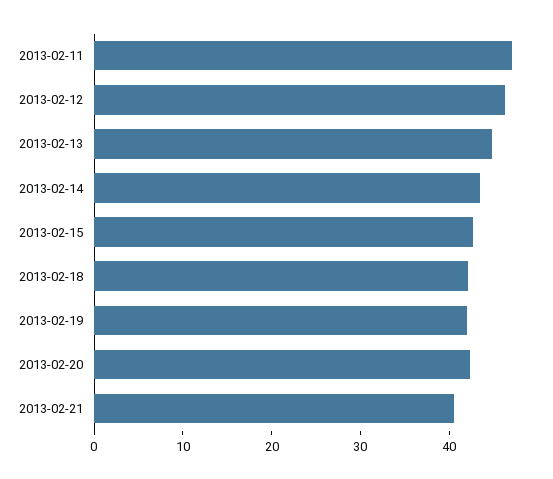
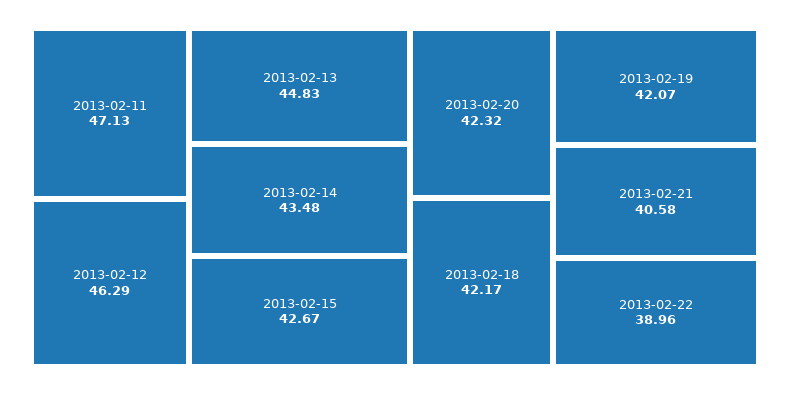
2013-02-22: none -> 38.96

